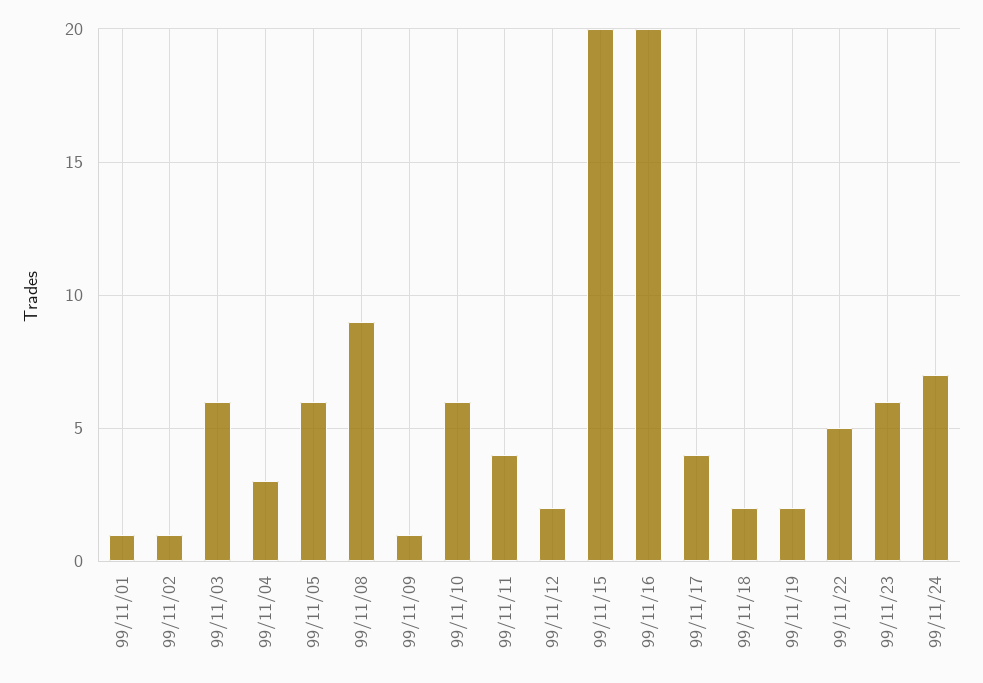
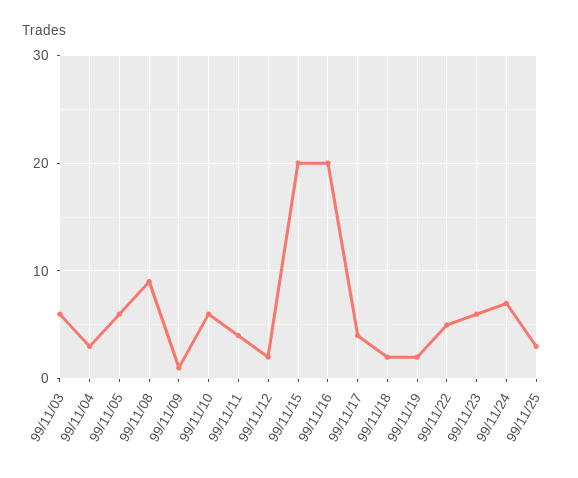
99/11/01: 1 -> none
99/11/02: 1 -> none
99/11/25: none -> 3

